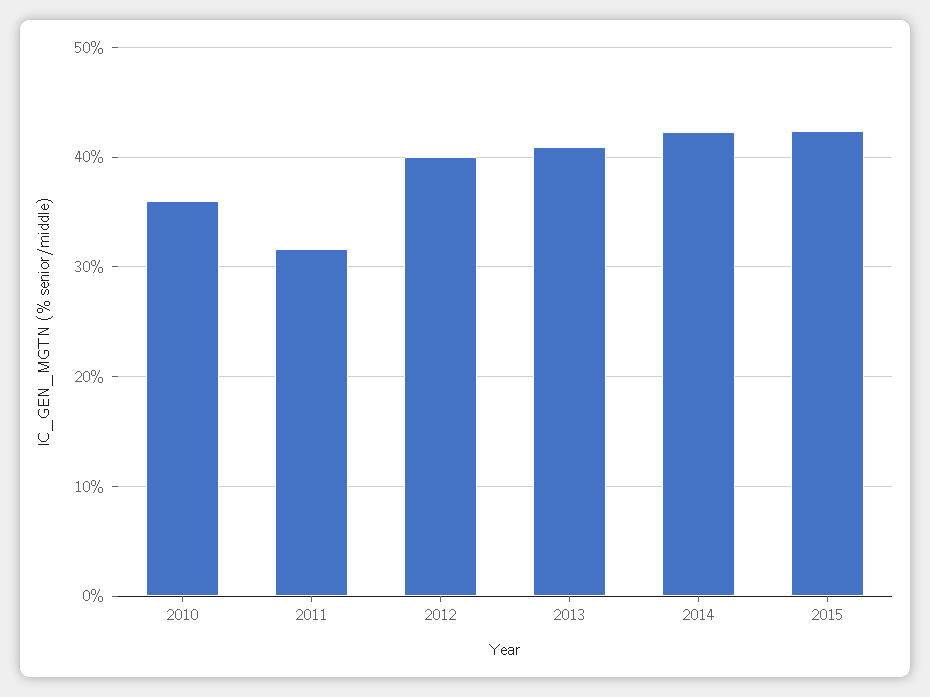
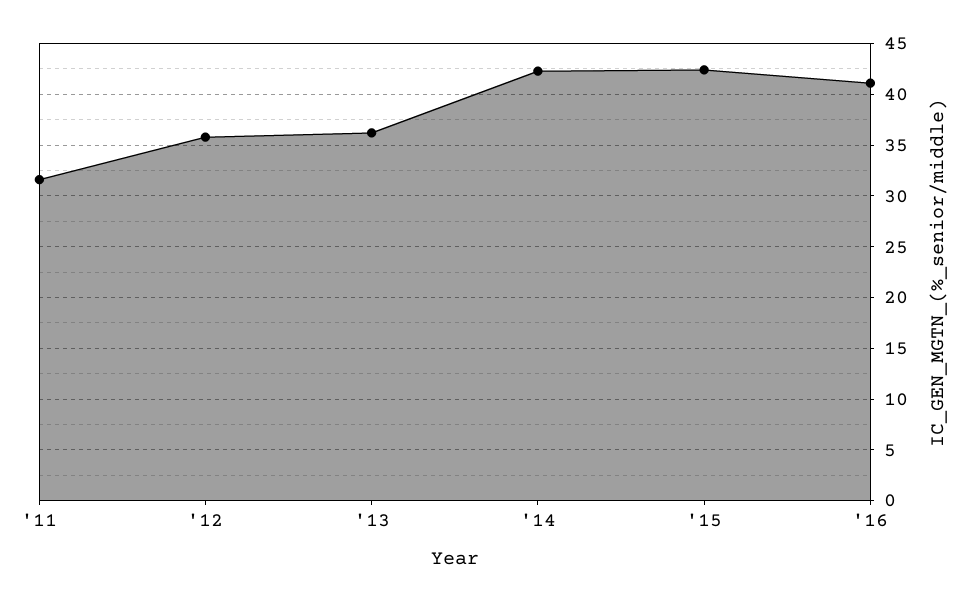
2010: 36 -> none
2012: 40 -> 36
2013: 41 -> 36
'16: none -> 41

